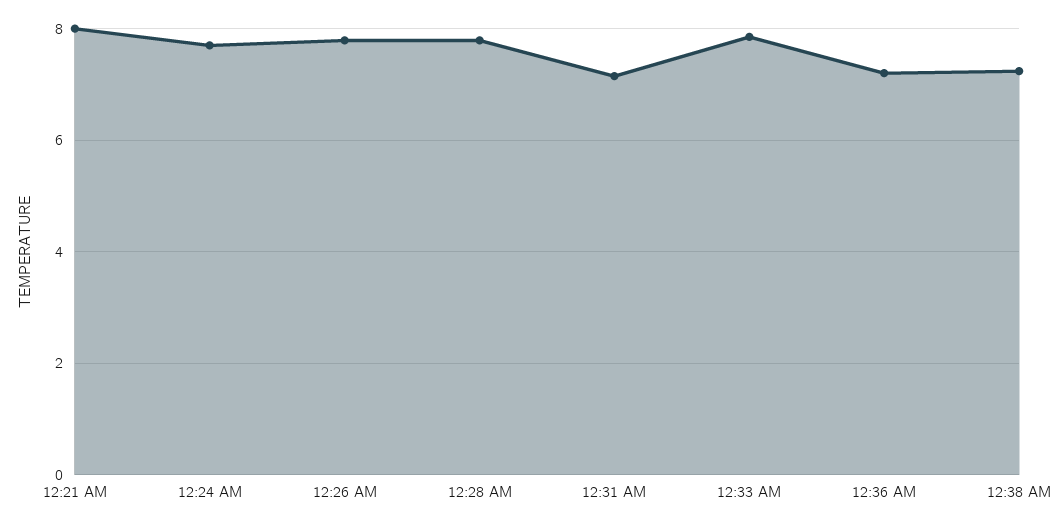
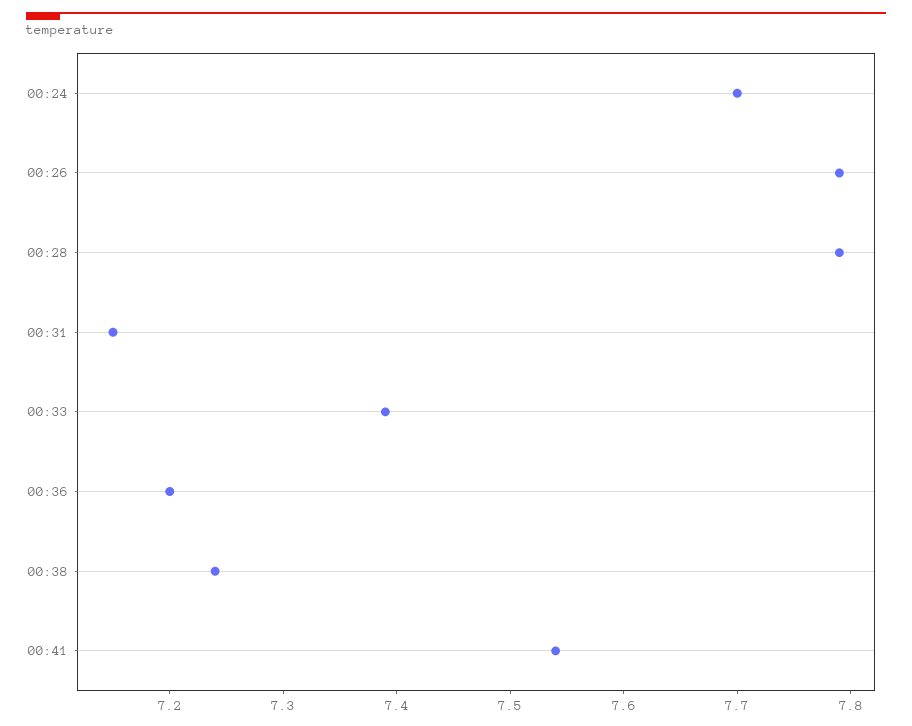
12:21 AM: 8 -> none
12:33 AM: 7.8 -> 7.39
00:41: none -> 7.54

